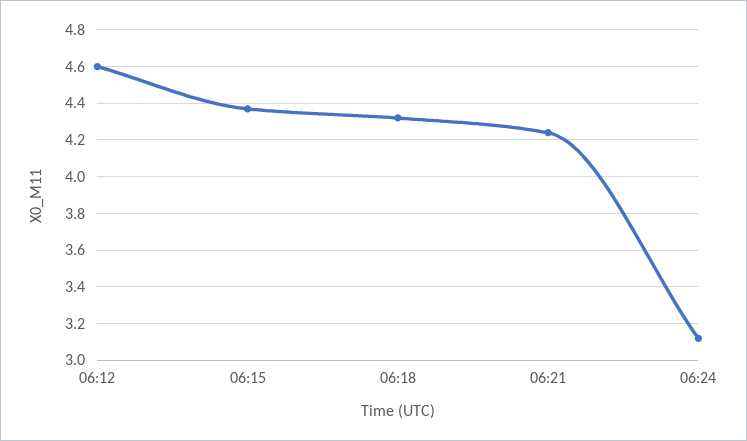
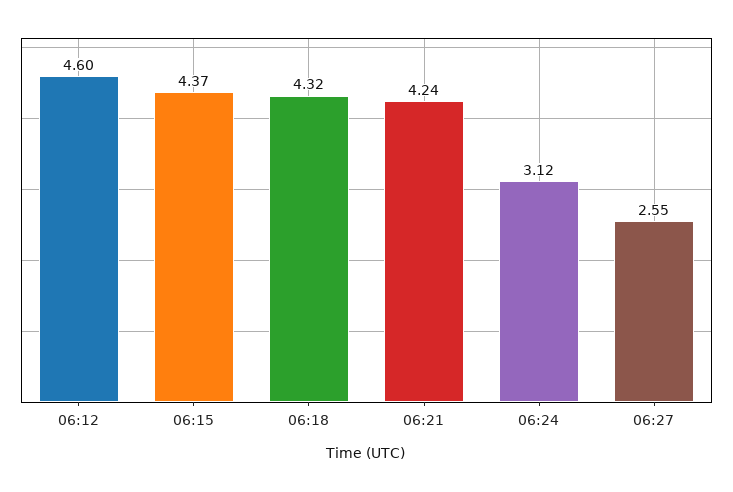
06:27: none -> 2.55

